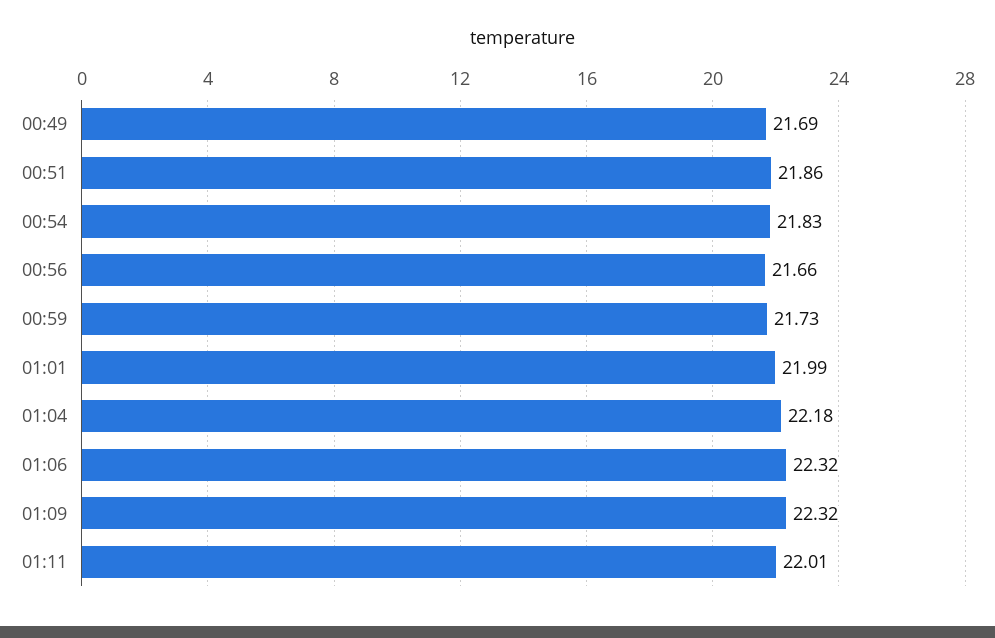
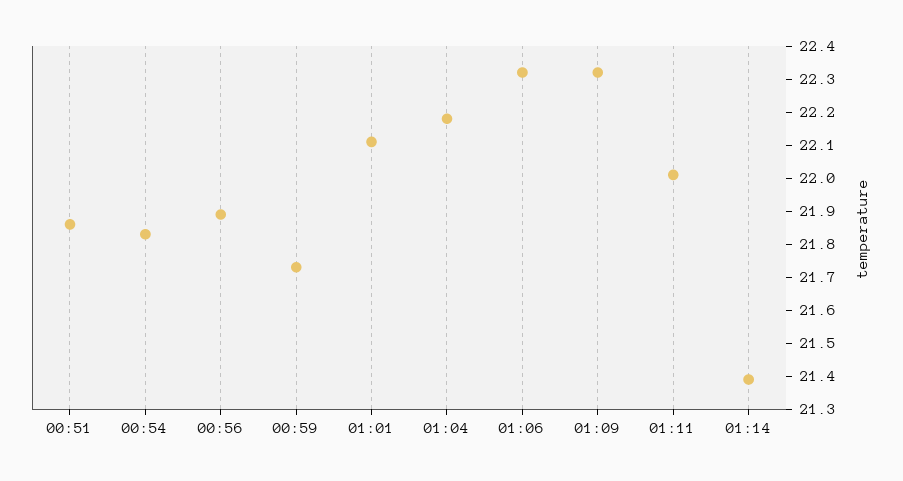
00:49: 21.69 -> none
00:56: 21.66 -> 21.9
01:01: 21.99 -> 22.1
01:14: none -> 21.4

